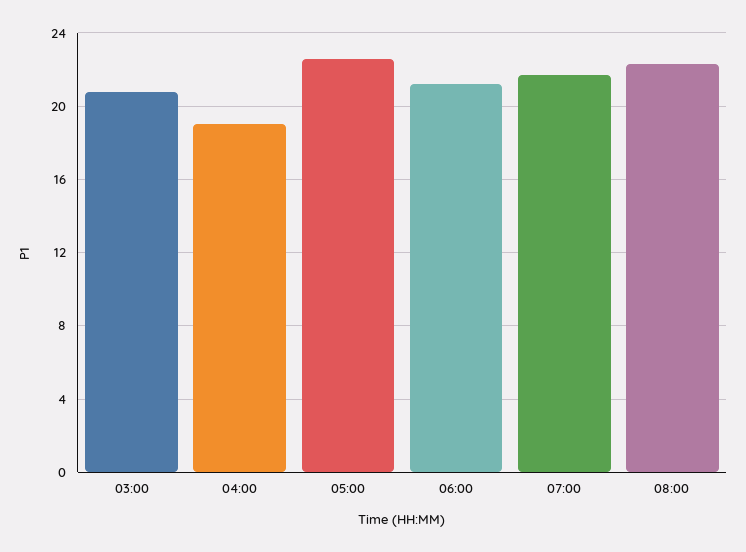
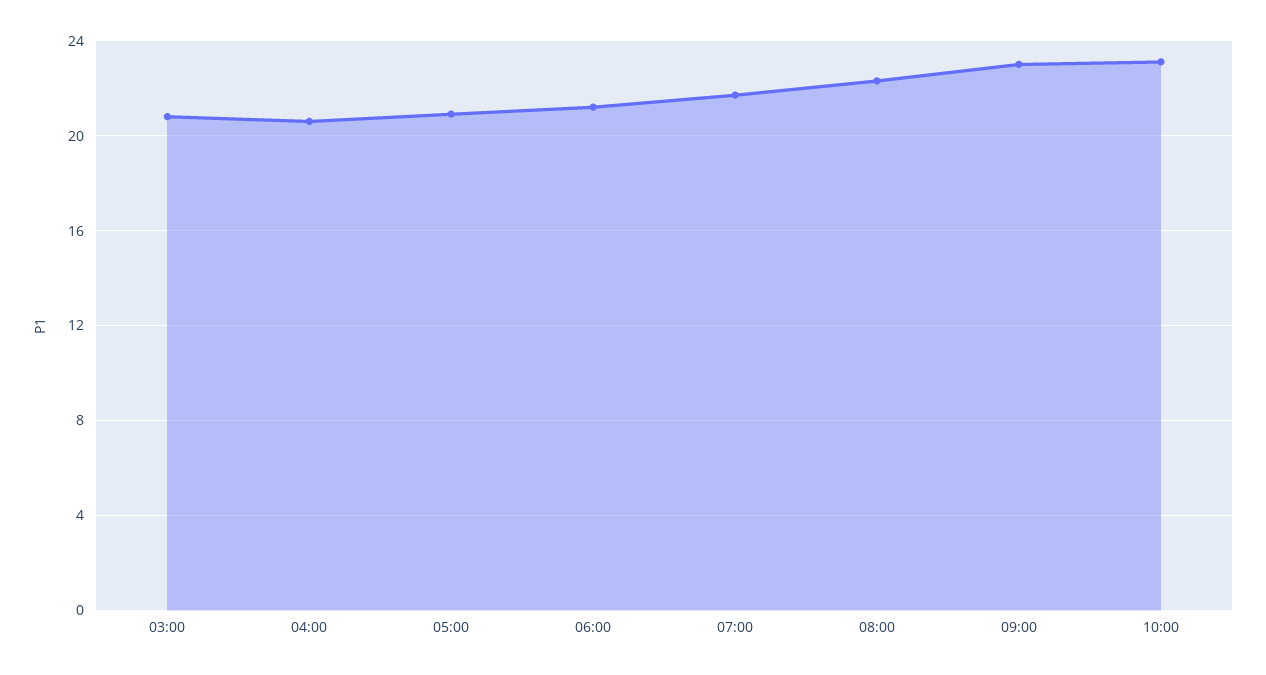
04:00: 19 -> 20.5
05:00: 22.5 -> 21
09:00: none -> 23
10:00: none -> 23

